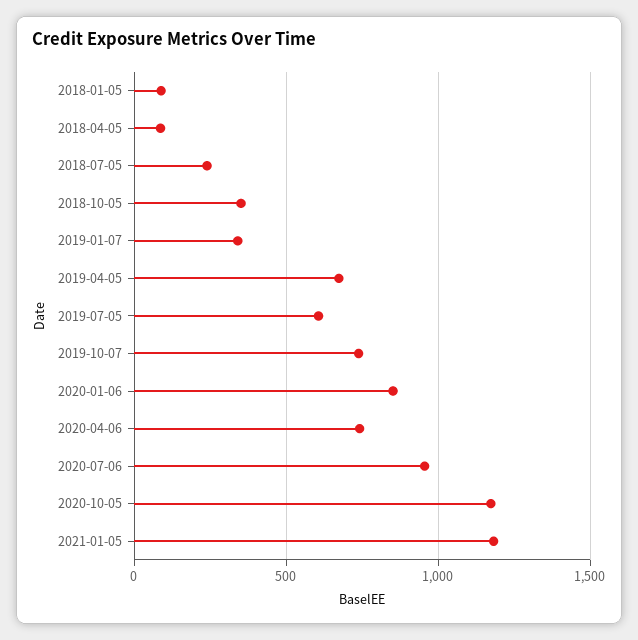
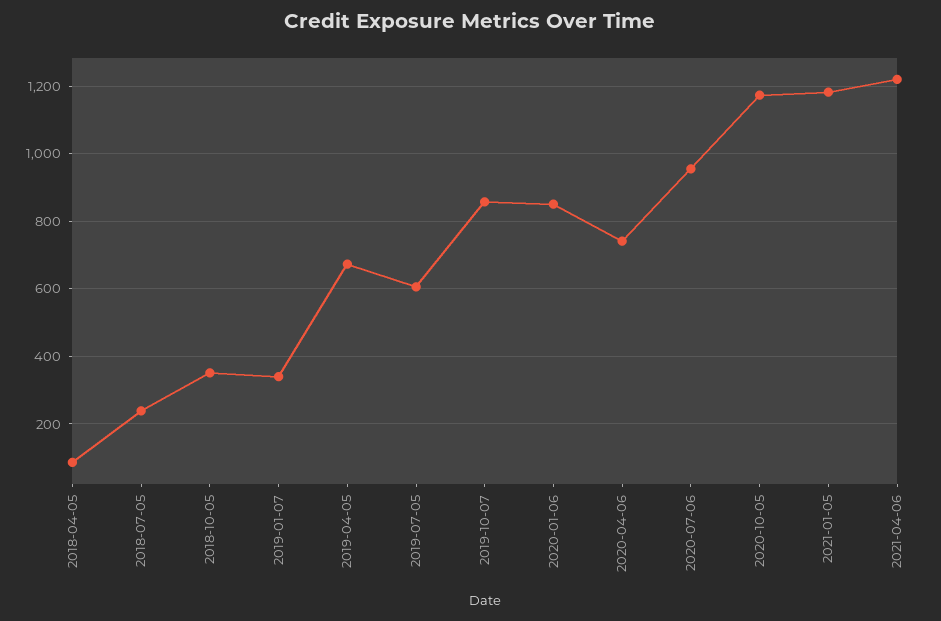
2018-01-05: 100 -> none
2019-10-07: 750 -> 860
2021-04-06: none -> 1220

